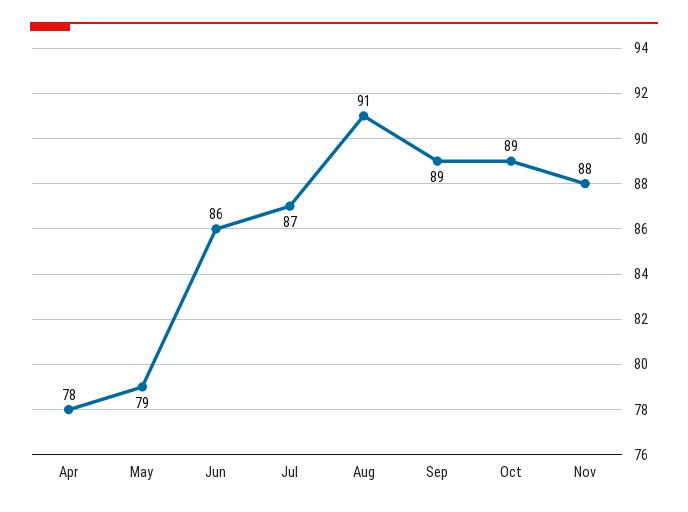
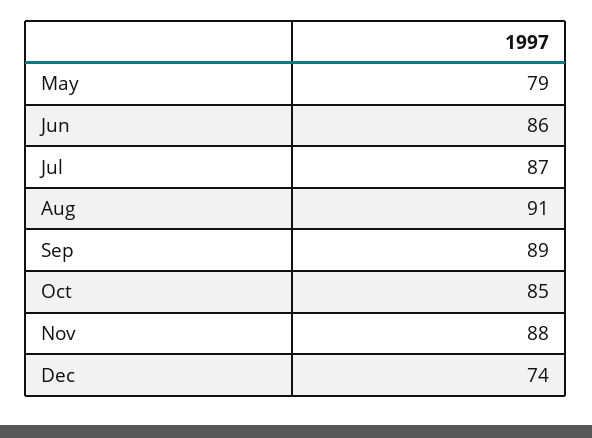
Apr: 78 -> none
Oct: 89 -> 85
Dec: none -> 74

